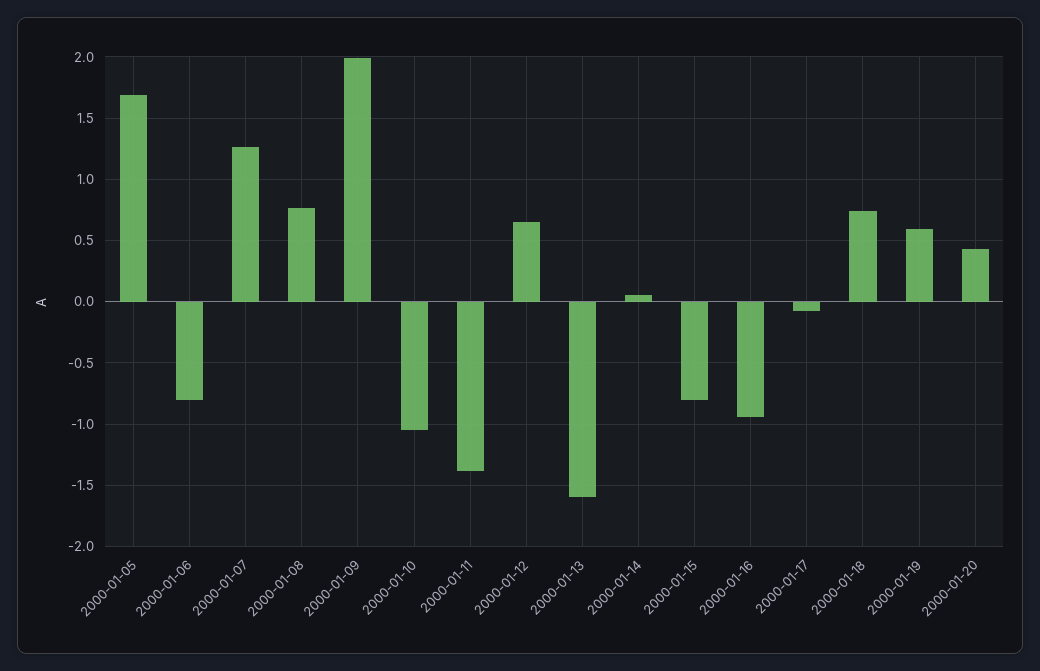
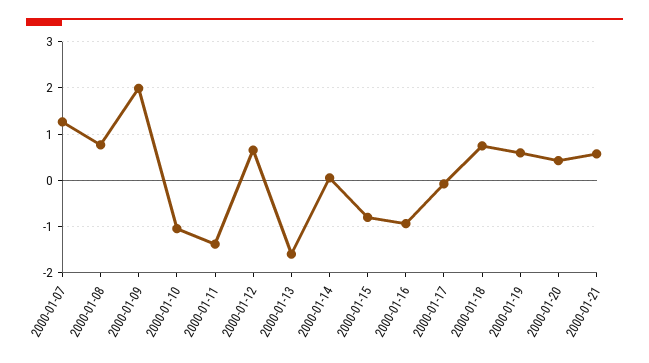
2000-01-05: 1.7 -> none
2000-01-06: -0.8 -> none
2000-01-21: none -> 0.6

